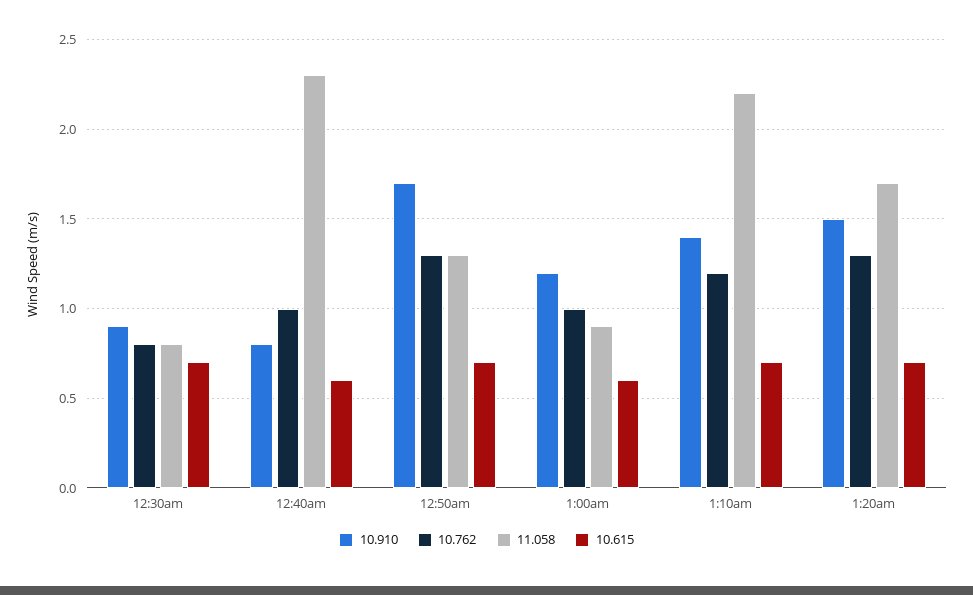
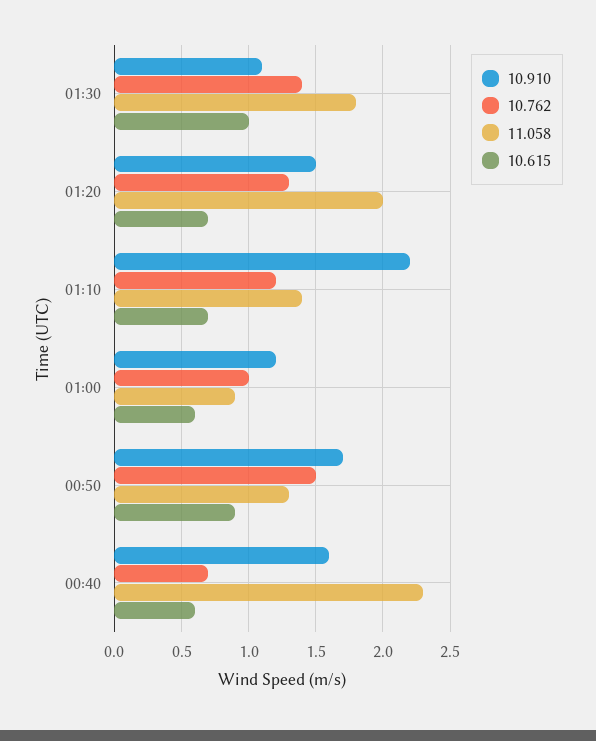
10.910, 12:30am: 0.9 -> none
10.762, 12:30am: 0.8 -> none
11.058, 12:30am: 0.8 -> none
10.615, 12:30am: 0.7 -> none
10.910, 12:40am: 0.8 -> 1.6
10.762, 12:40am: 1 -> 0.7
10.762, 12:50am: 1.3 -> 1.5
10.615, 12:50am: 0.7 -> 0.9
10.910, 1:10am: 1.4 -> 2.2
11.058, 1:10am: 2.2 -> 1.4
11.058, 1:20am: 1.7 -> 2
10.910, 01:30: none -> 1.1
10.762, 01:30: none -> 1.4
11.058, 01:30: none -> 1.8
10.615, 01:30: none -> 1

